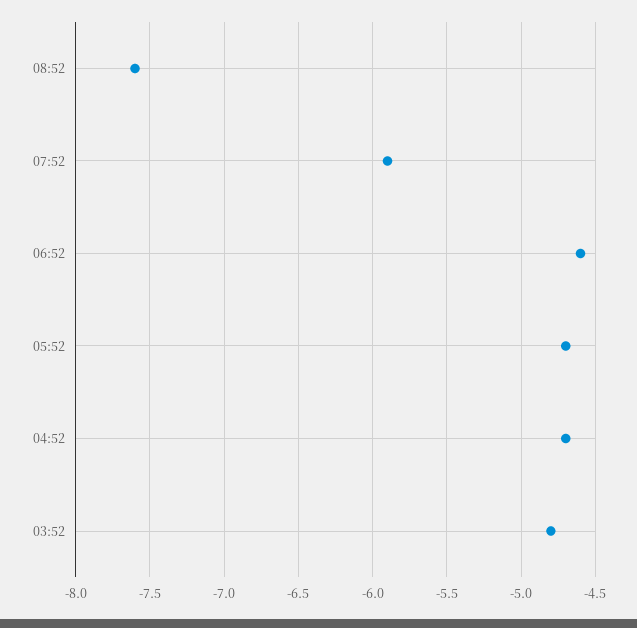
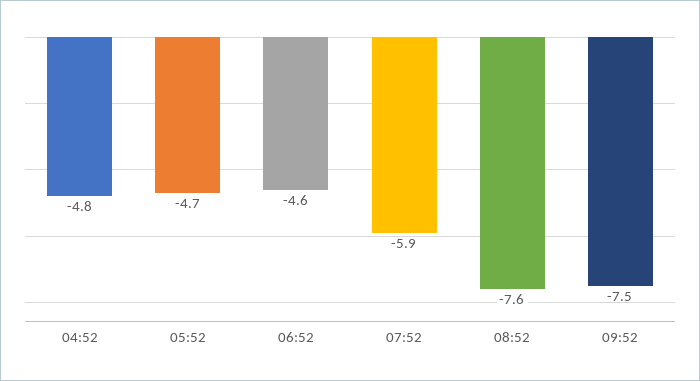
04:52: -4.7 -> -4.8
03:52: -4.8 -> none
09:52: none -> -7.5

